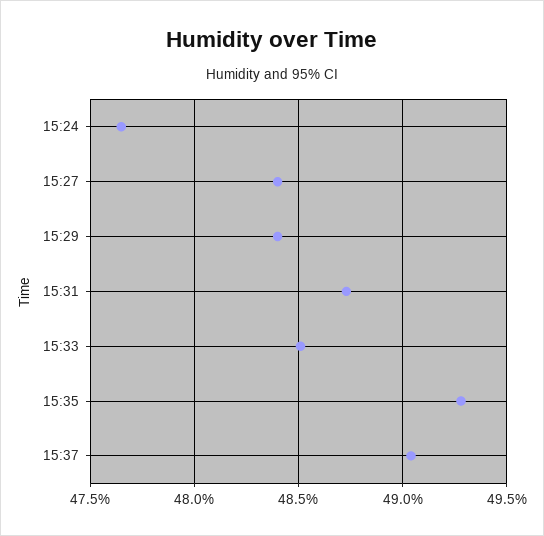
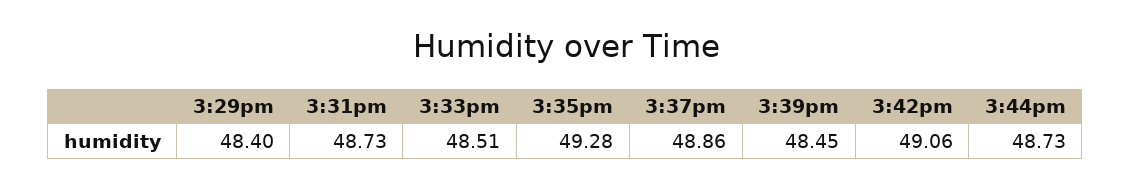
15:24: 47.65 -> none
15:27: 48.4 -> none
15:37: 49.05 -> 48.86
3:39pm: none -> 48.45
3:42pm: none -> 49.06
3:44pm: none -> 48.73

